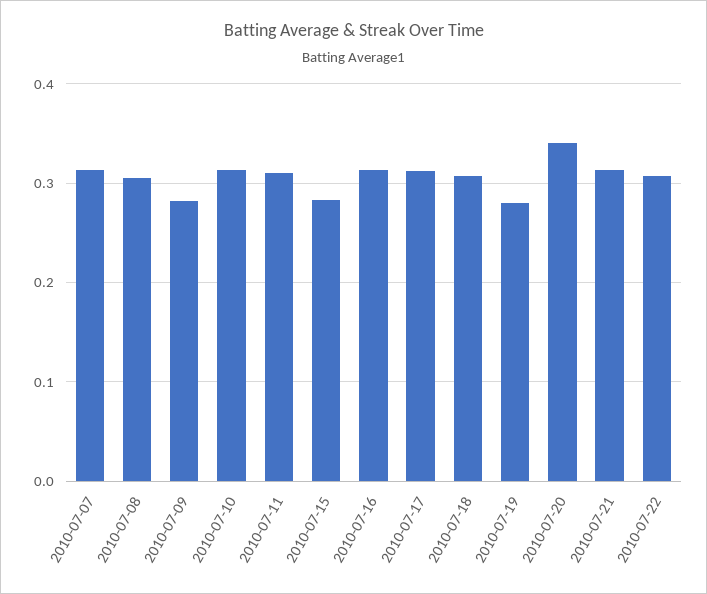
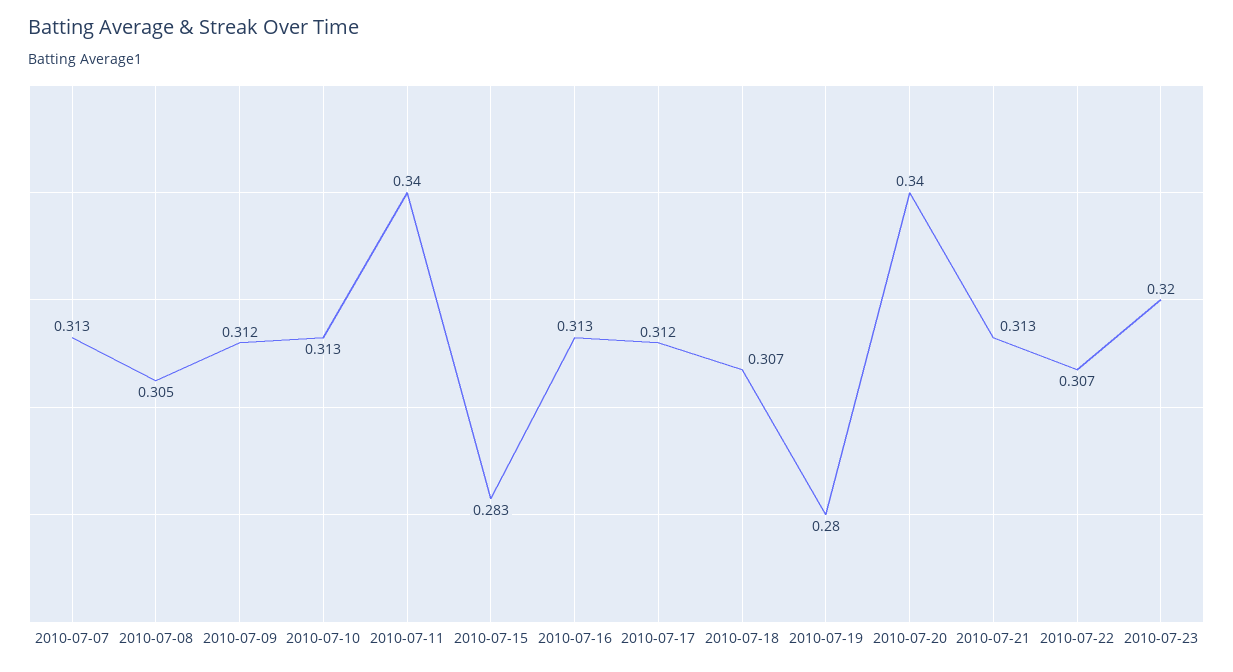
2010-07-09: 0.28 -> 0.312
2010-07-11: 0.31 -> 0.34
2010-07-23: none -> 0.32

